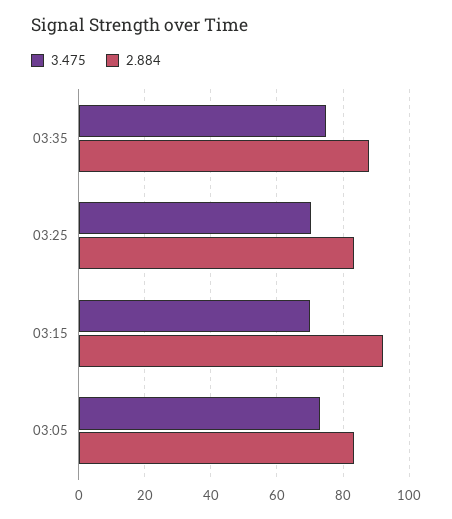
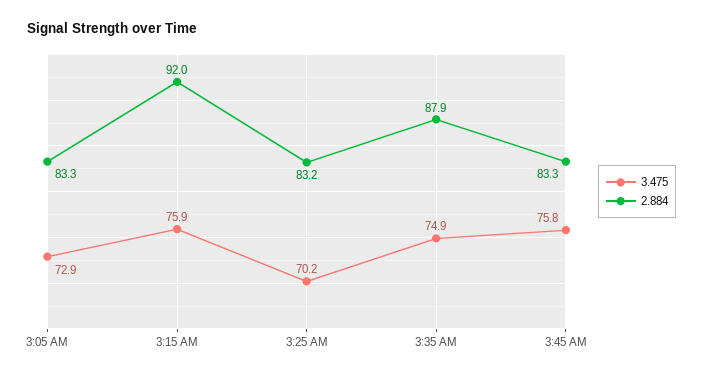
3.475, 03:15: 70 -> 75.9
3.475, 3:45 AM: none -> 75.8
2.884, 3:45 AM: none -> 83.3

